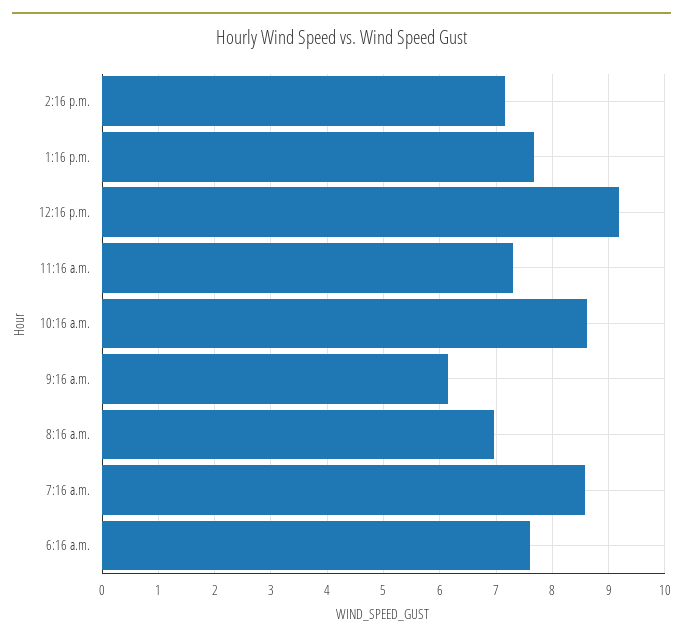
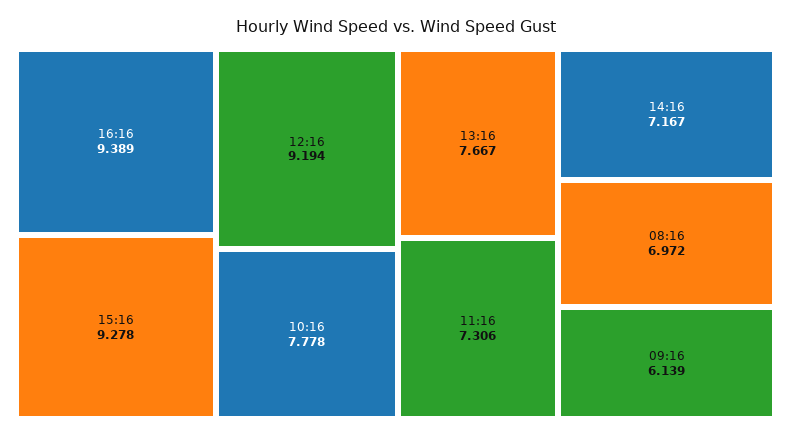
10:16 a.m.: 8.6 -> 7.778
7:16 a.m.: 8.6 -> none
6:16 a.m.: 7.6 -> none
16:16: none -> 9.389
15:16: none -> 9.278

